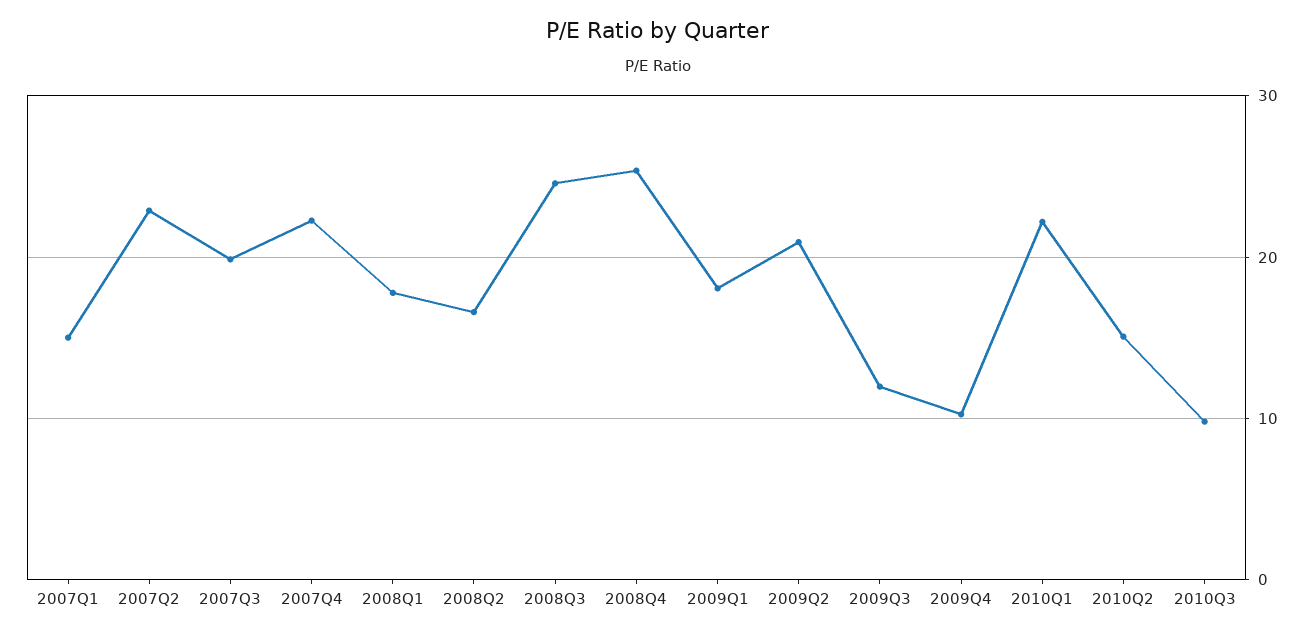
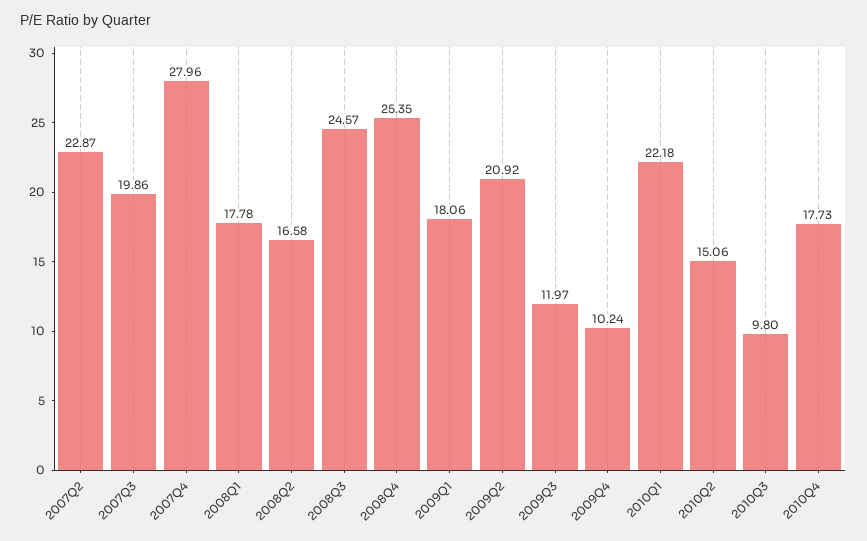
2007Q1: 15 -> none
2007Q4: 22 -> 27.96
2010Q4: none -> 17.73

